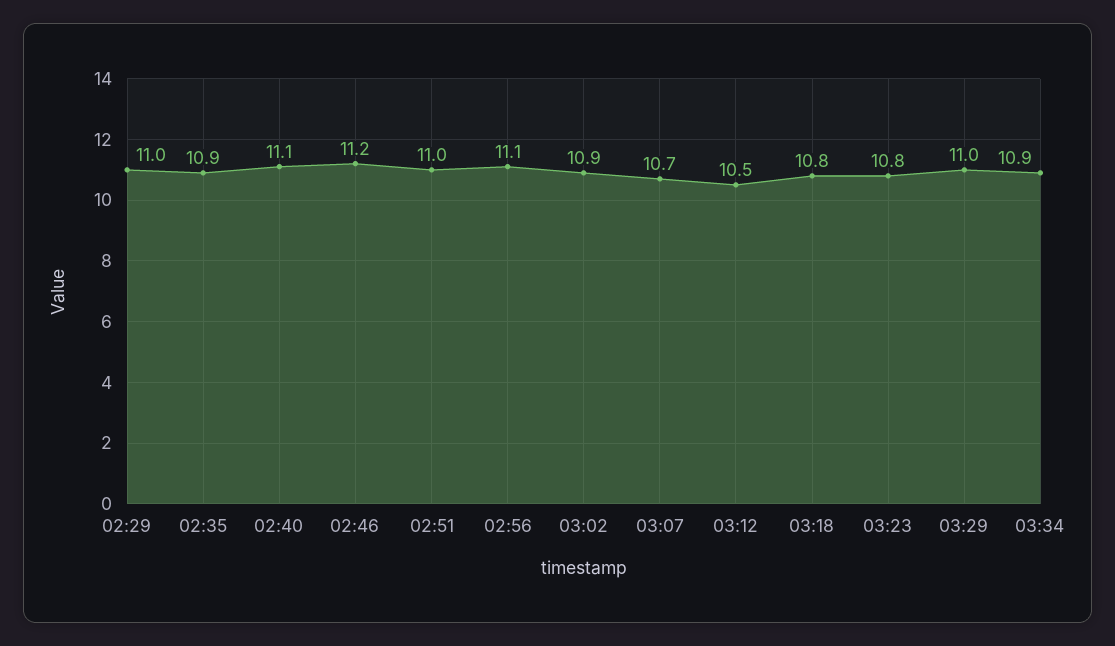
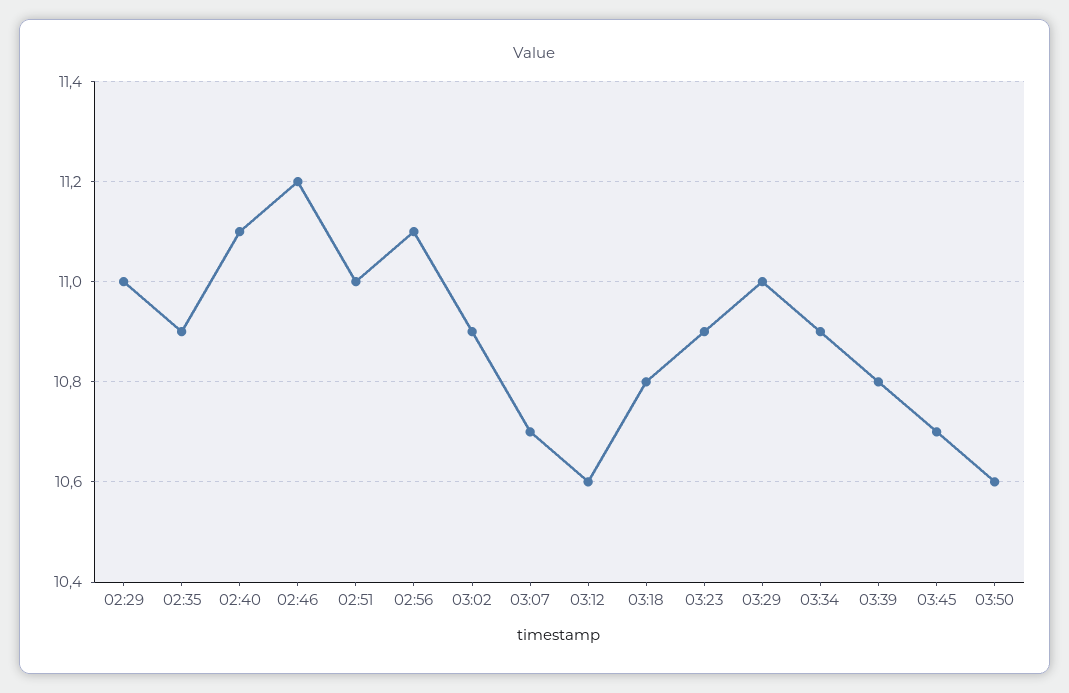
03:12: 10.5 -> 10.6
03:23: 10.8 -> 10.9
03:39: none -> 10.8
03:45: none -> 10.7
03:50: none -> 10.6

